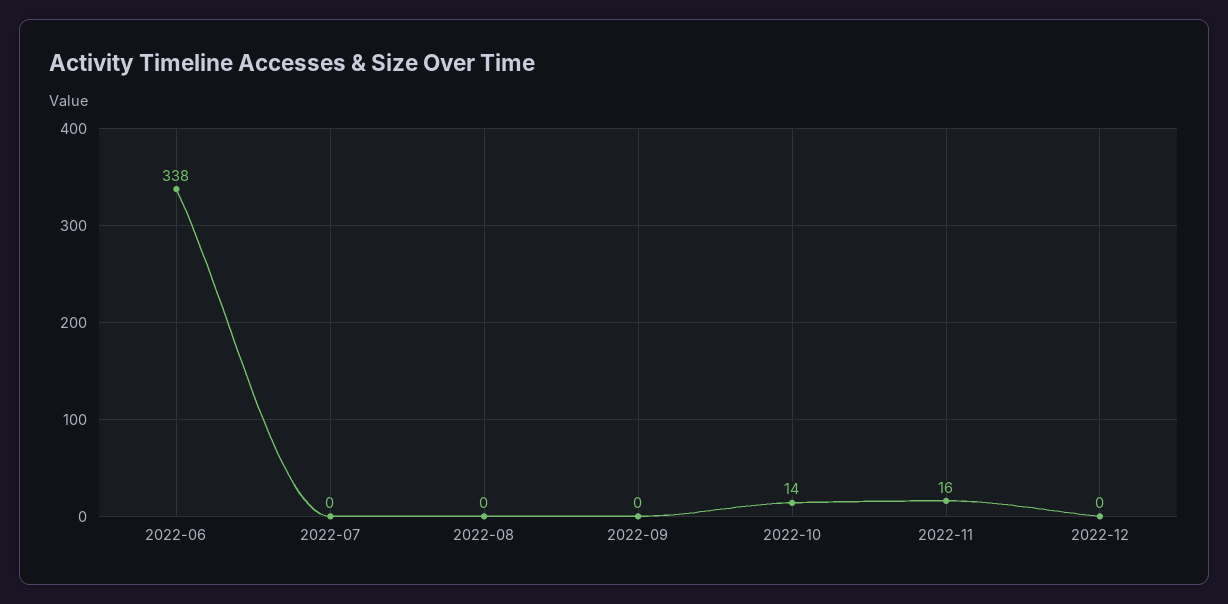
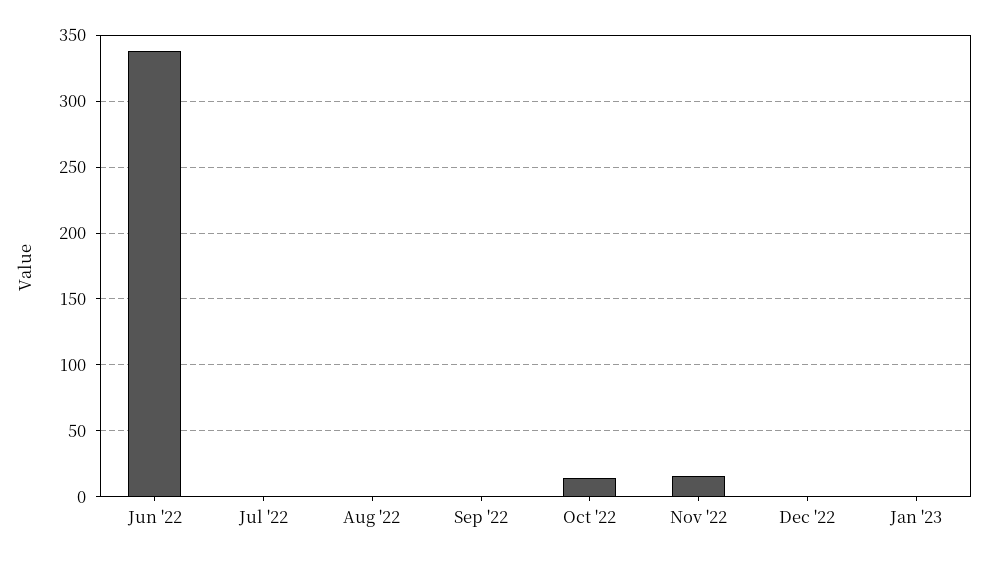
Jan '23: none -> 0

